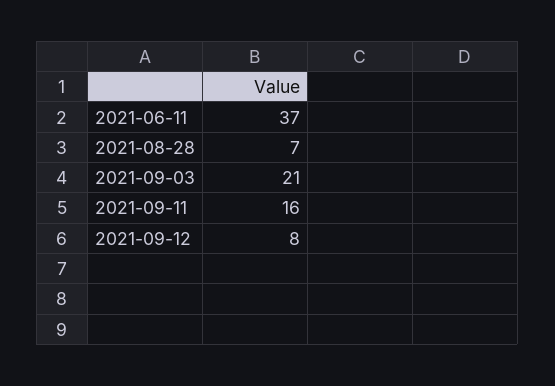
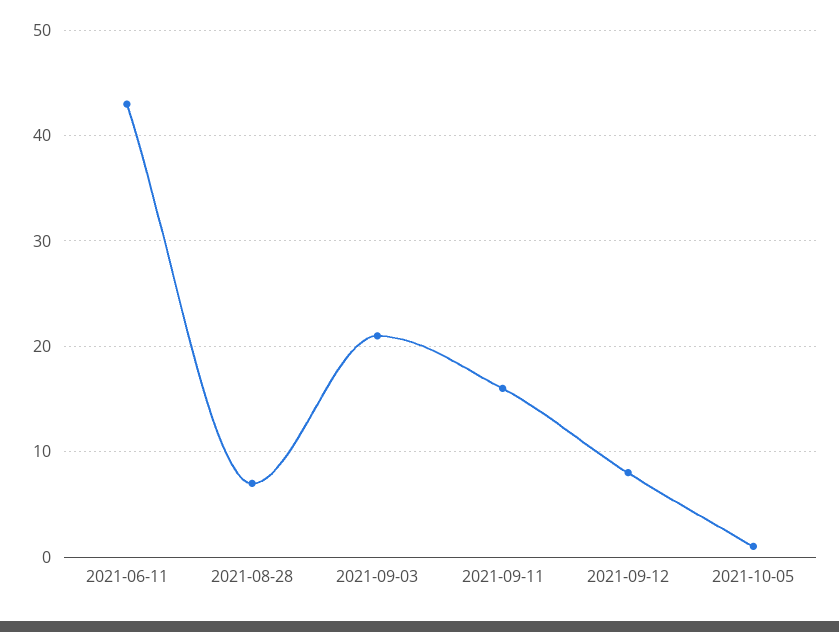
2021-06-11: 37 -> 43
2021-10-05: none -> 1

